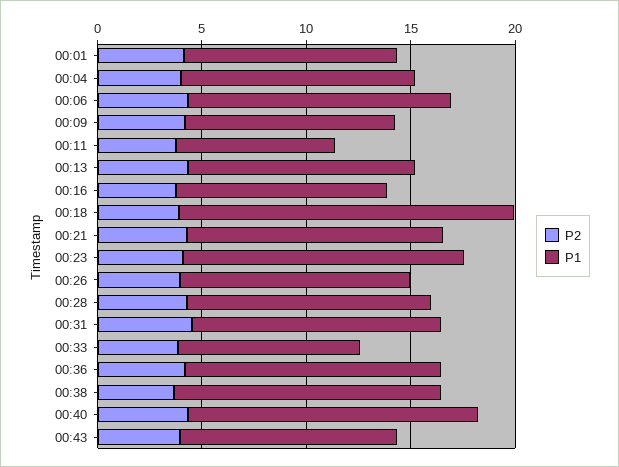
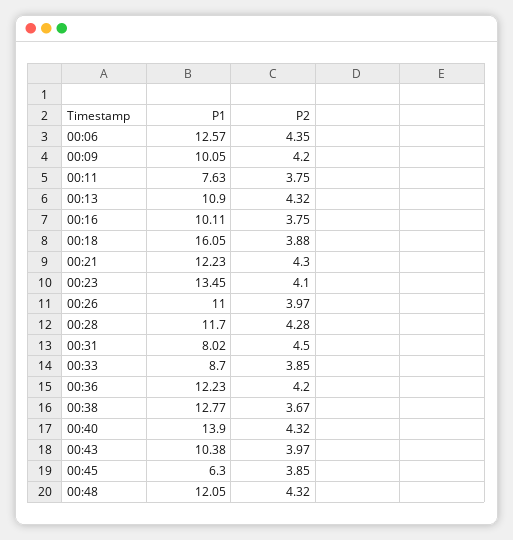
P2, 00:01: 4 -> none
P1, 00:01: 10 -> none
P2, 00:04: 4 -> none
P1, 00:04: 11 -> none
P1, 00:31: 12 -> 8.02
P1, 00:45: none -> 6.3
P2, 00:45: none -> 3.85
P1, 00:48: none -> 12.05
P2, 00:48: none -> 4.32

